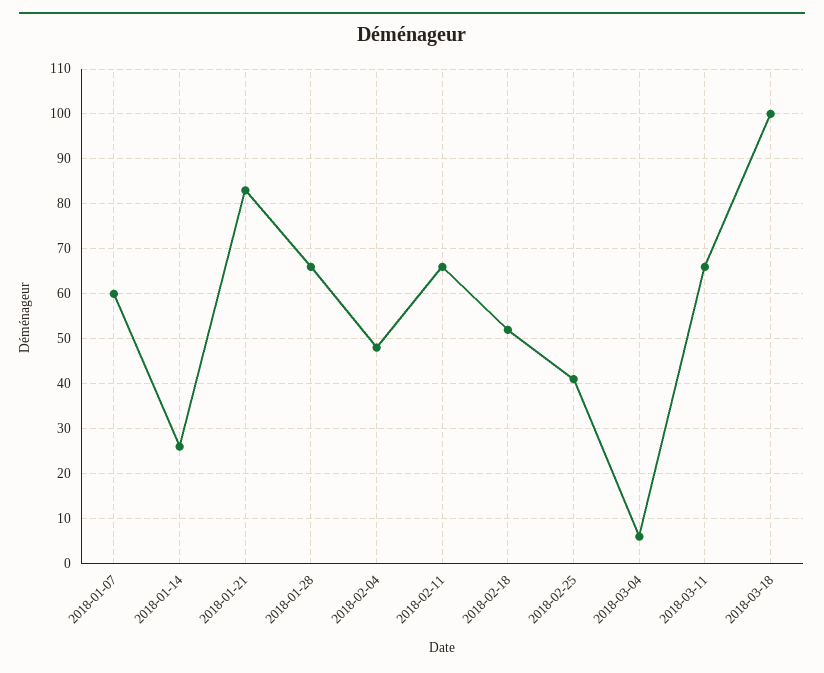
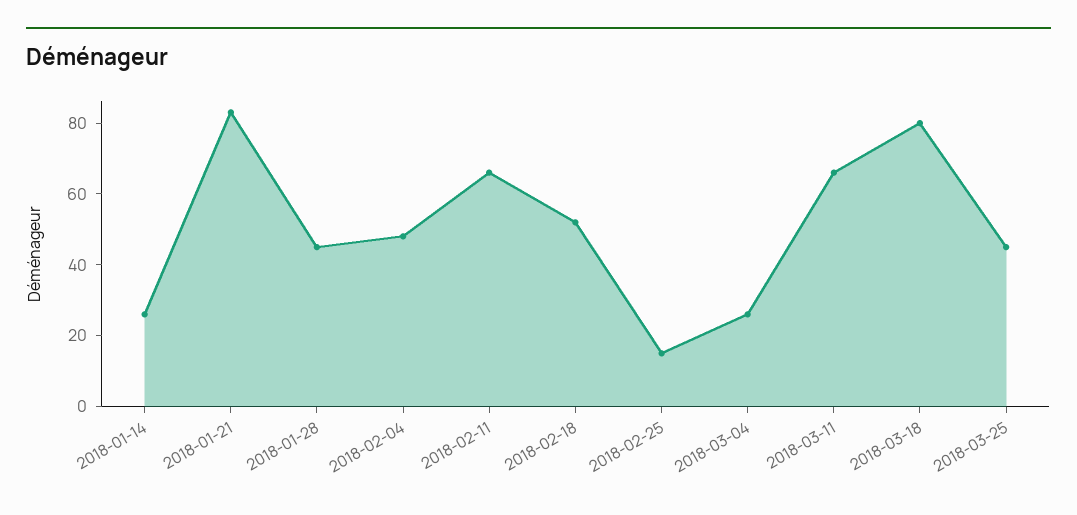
2018-01-07: 60 -> none
2018-01-28: 65 -> 45
2018-02-25: 40 -> 15
2018-03-04: 5 -> 25
2018-03-18: 100 -> 80
2018-03-25: none -> 45

